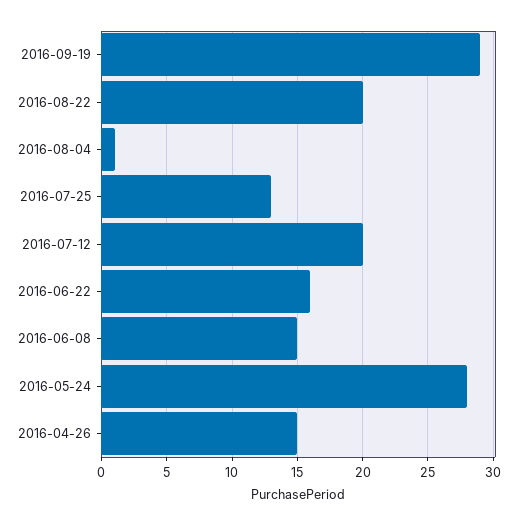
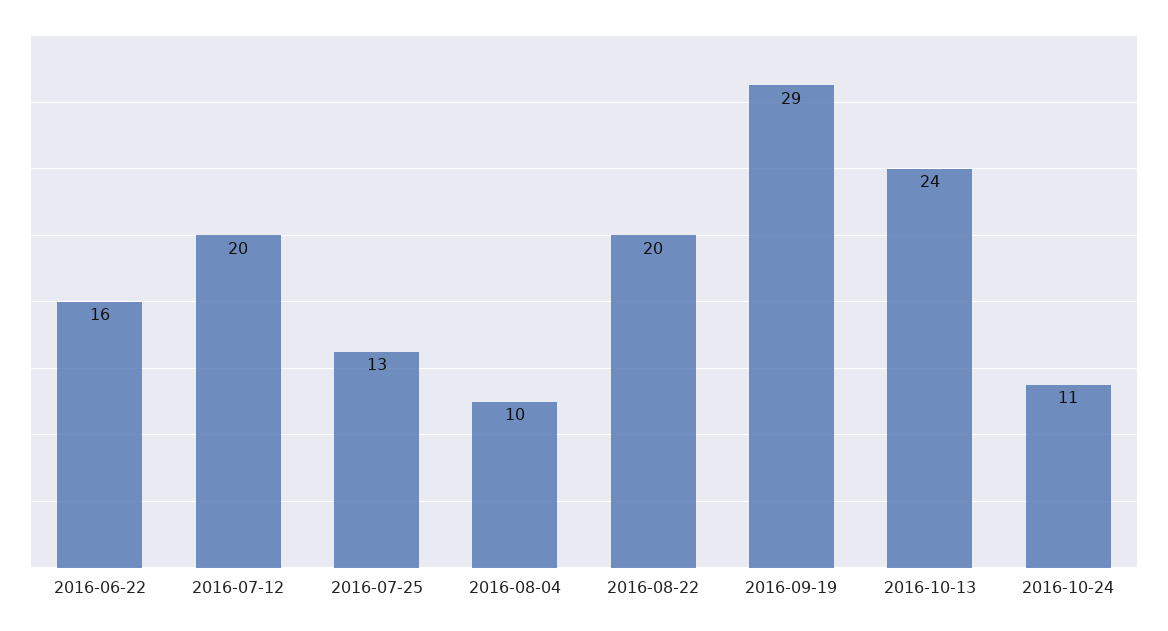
2016-08-04: 1 -> 10
2016-06-08: 15 -> none
2016-05-24: 28 -> none
2016-04-26: 15 -> none
2016-10-13: none -> 24
2016-10-24: none -> 11

